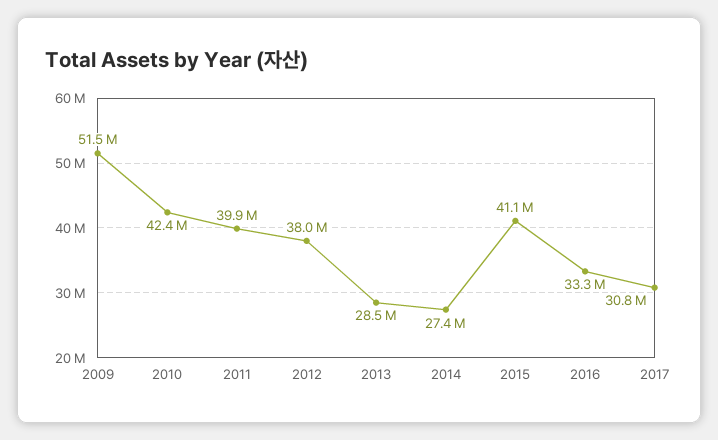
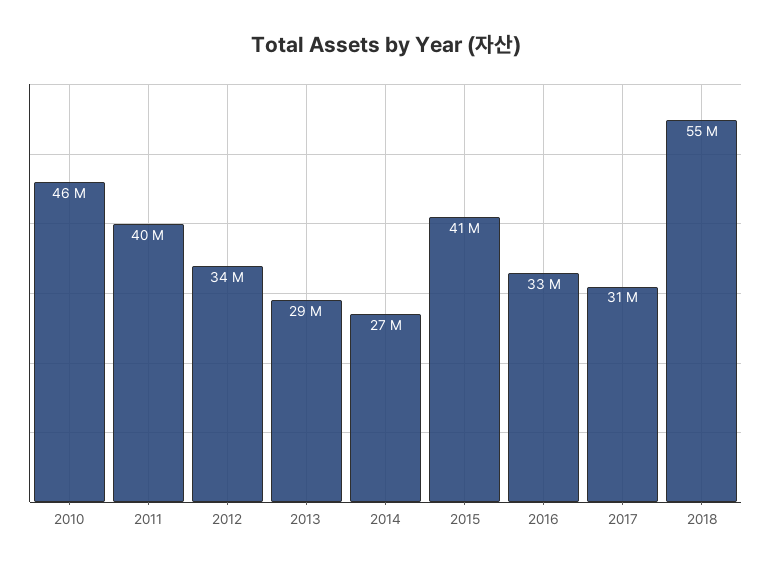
2009: 51500000 -> none
2010: 42400000 -> 46000000
2012: 38000000 -> 34000000
2018: none -> 55000000

